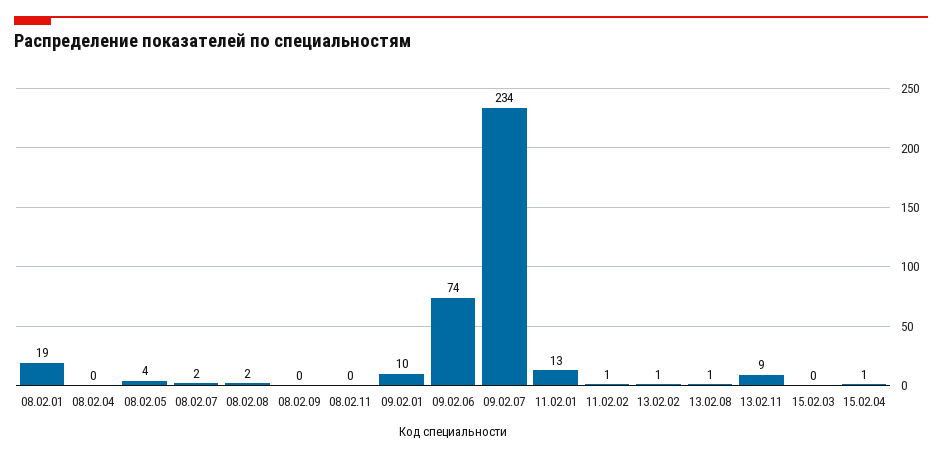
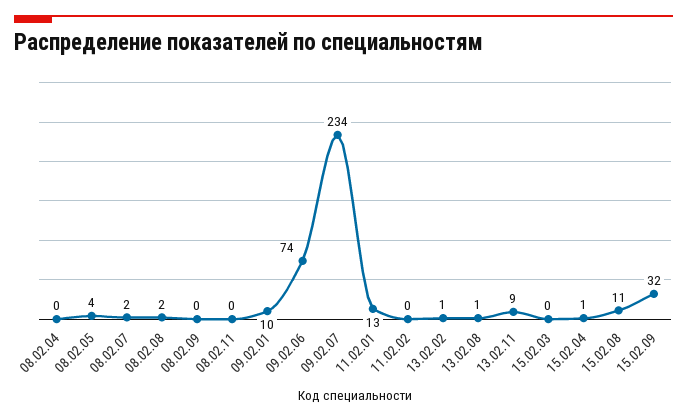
08.02.01: 19 -> none
11.02.02: 1 -> 0
15.02.08: none -> 11
15.02.09: none -> 32

